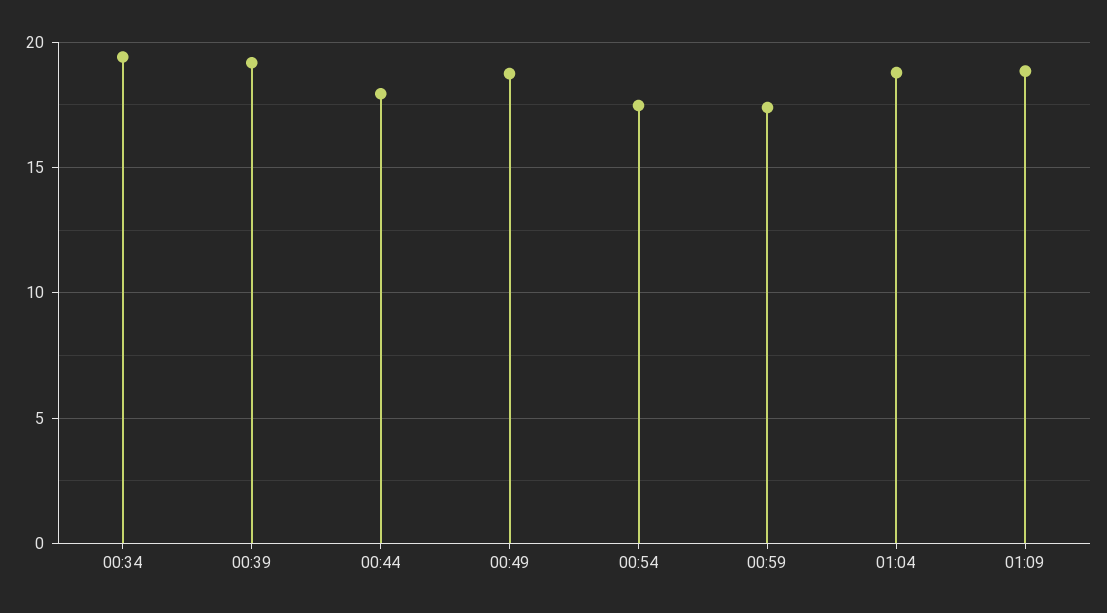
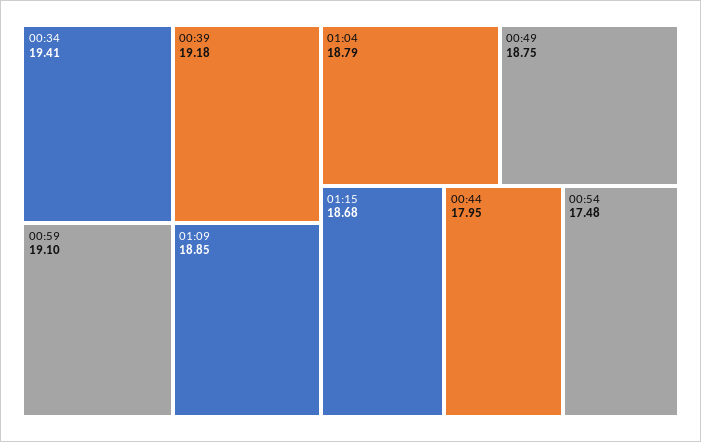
00:59: 17.5 -> 19.1
01:15: none -> 18.68

